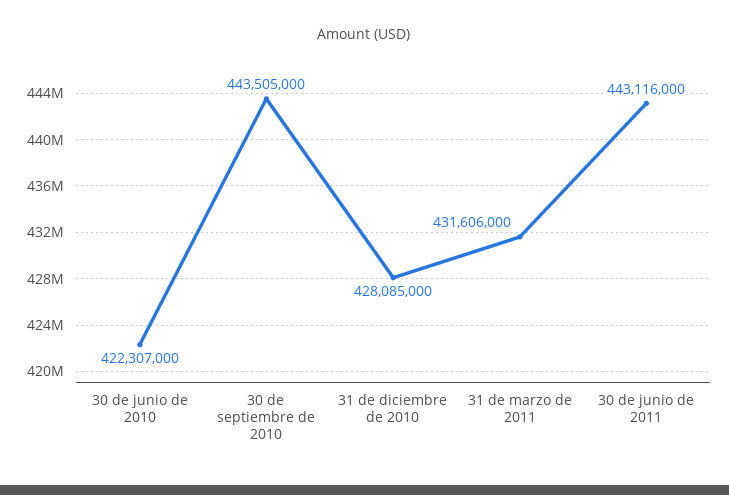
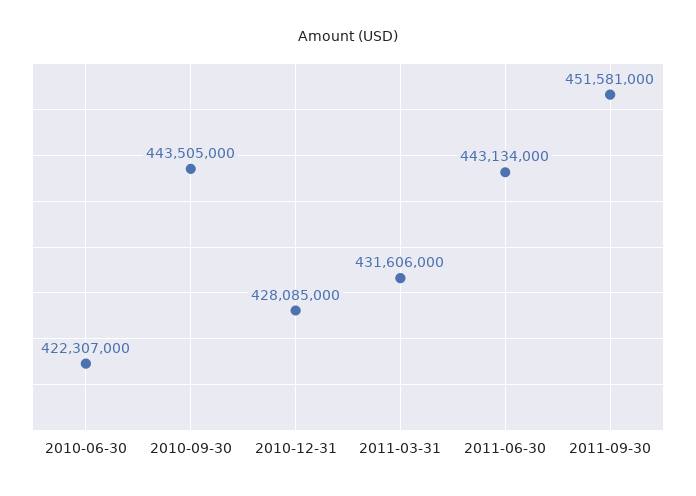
30 de junio de 2011: 443116000 -> 443134000
2011-09-30: none -> 451581000

